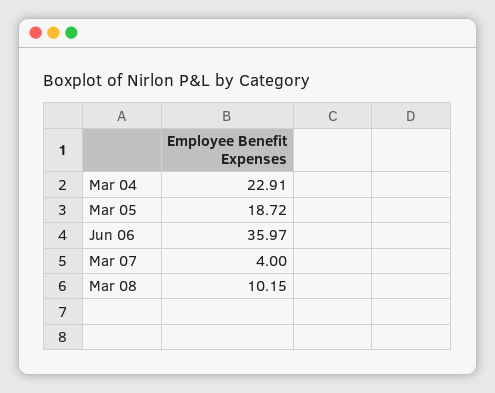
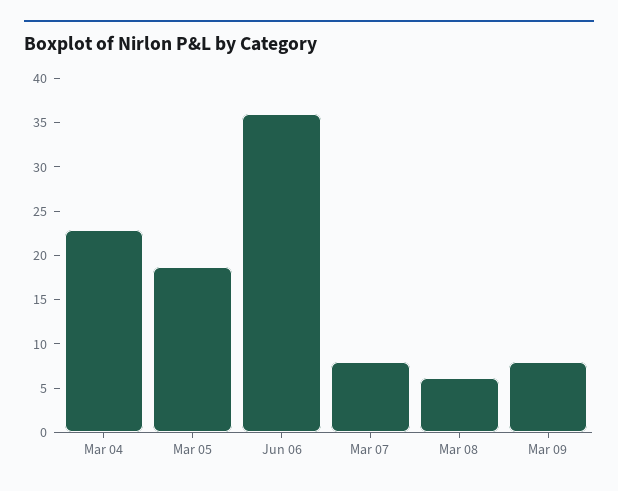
Mar 07: 4 -> 8
Mar 08: 10.15 -> 6
Mar 09: none -> 8

